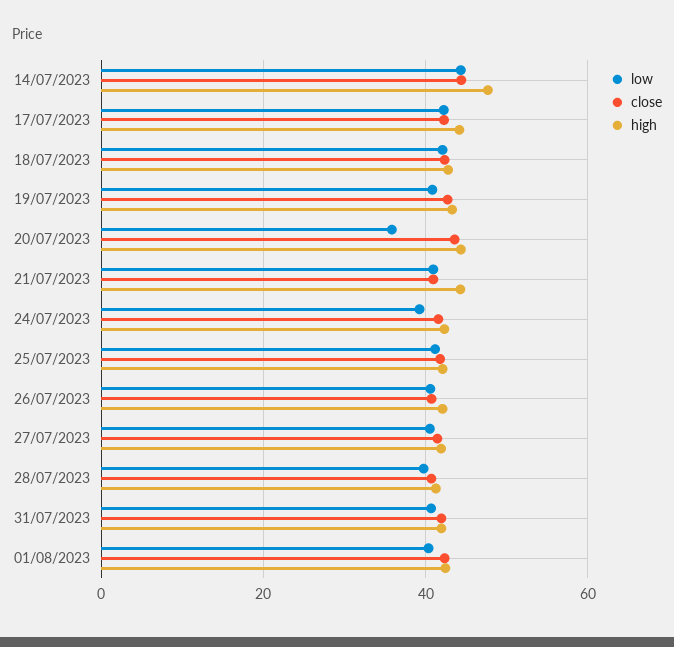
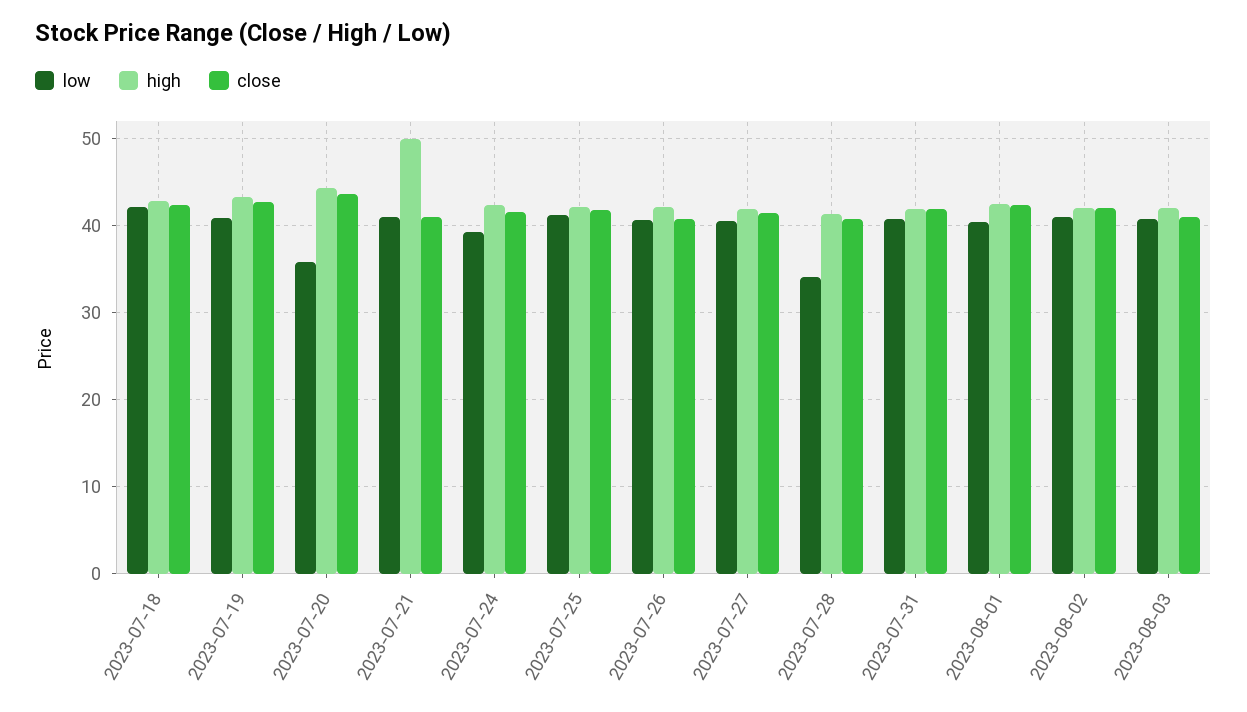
low, 14/07/2023: 44 -> none
close, 14/07/2023: 44 -> none
high, 14/07/2023: 48 -> none
low, 17/07/2023: 42 -> none
close, 17/07/2023: 42 -> none
high, 17/07/2023: 44 -> none
high, 21/07/2023: 44 -> 50
low, 28/07/2023: 40 -> 34
low, 2023-08-02: none -> 41
high, 2023-08-02: none -> 42
close, 2023-08-02: none -> 42
low, 2023-08-03: none -> 41
high, 2023-08-03: none -> 42
close, 2023-08-03: none -> 41

